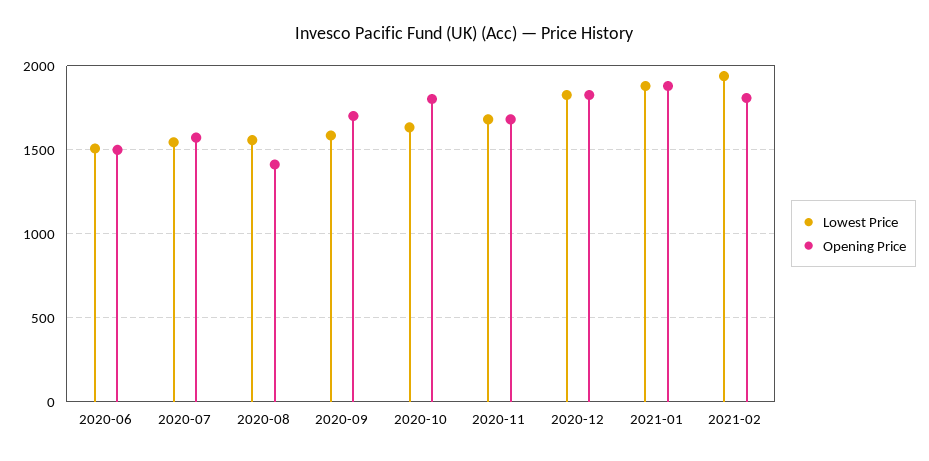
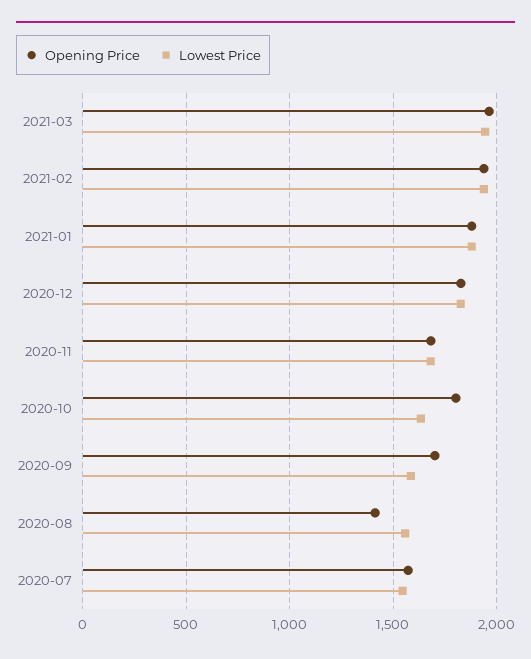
Lowest Price, 2020-06: 1500 -> none
Opening Price, 2020-06: 1500 -> none
Opening Price, 2021-02: 1800 -> 1950
Opening Price, 2021-03: none -> 1950
Lowest Price, 2021-03: none -> 1950

